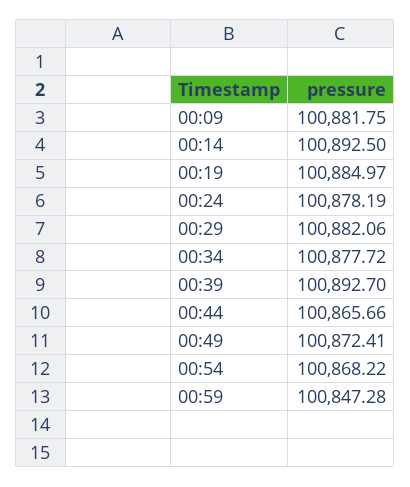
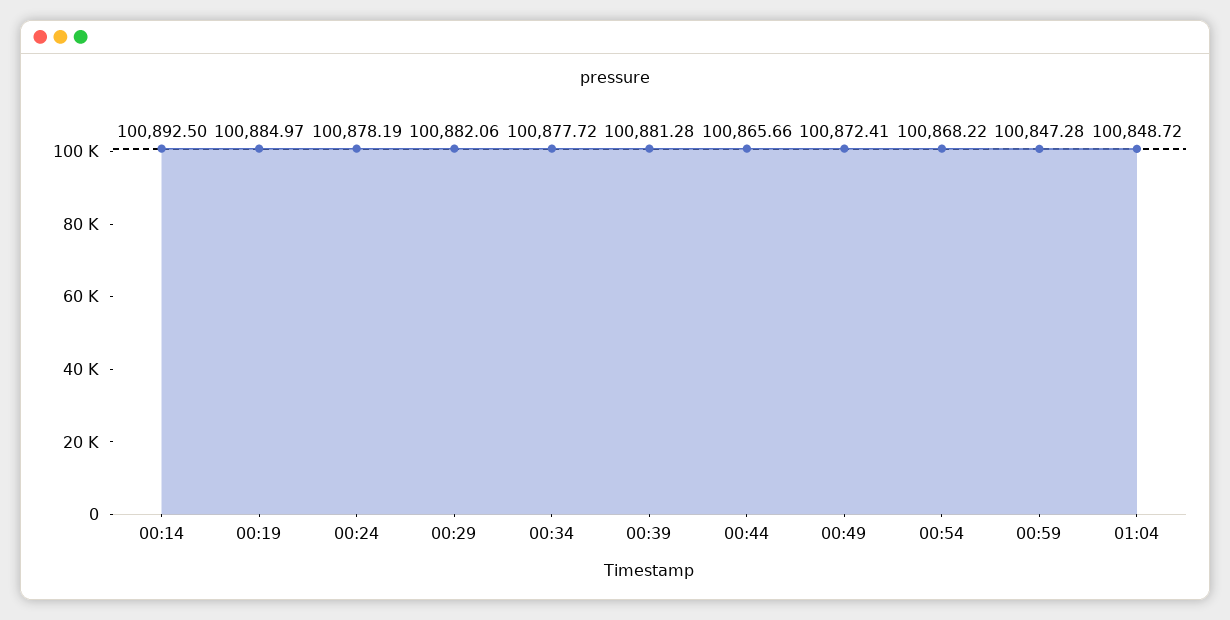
00:09: 100881.75 -> none
00:39: 100892.7 -> 100881.28
01:04: none -> 100848.72

